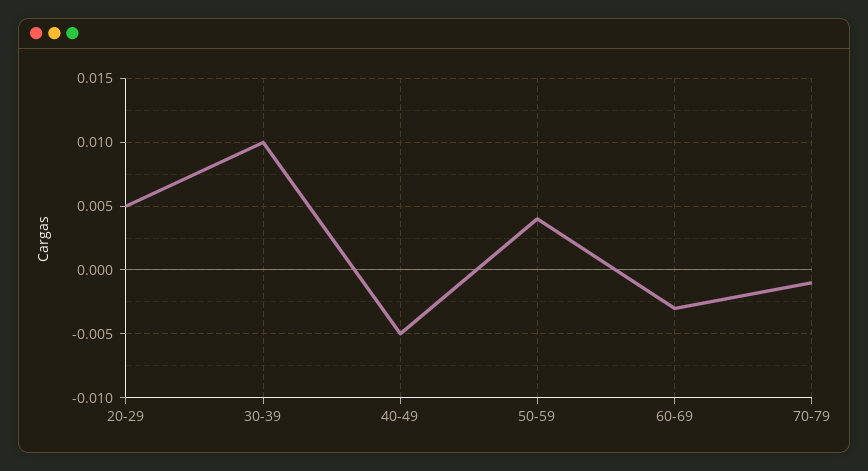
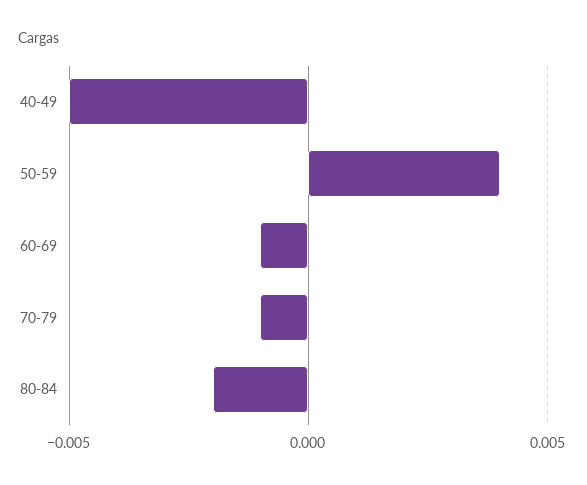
20-29: 0.005 -> none
30-39: 0.01 -> none
60-69: -0.003 -> -0.001
80-84: none -> -0.002

